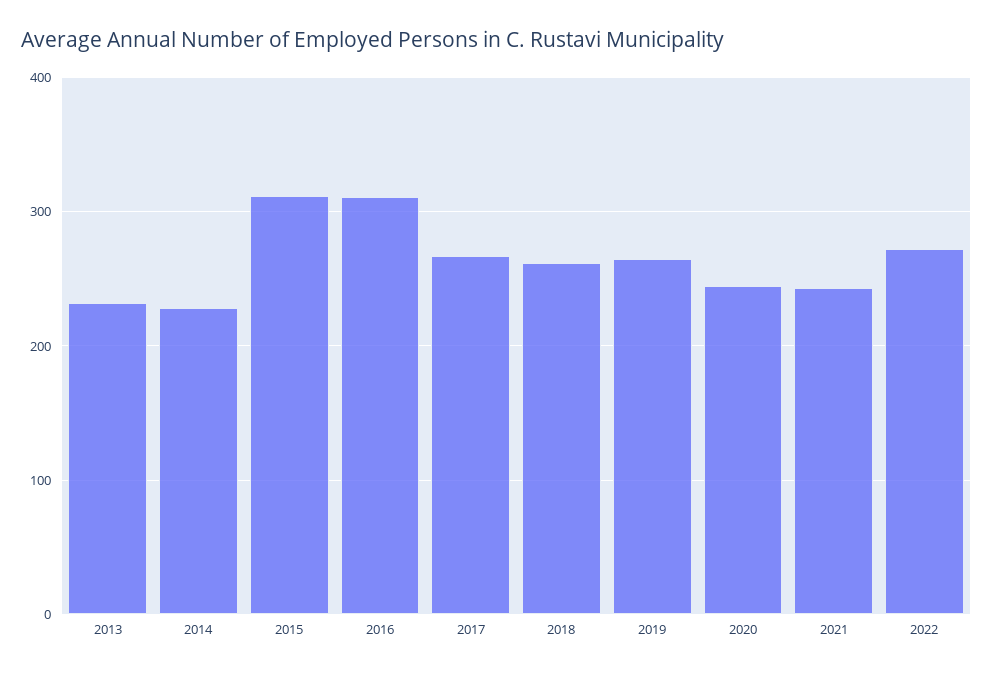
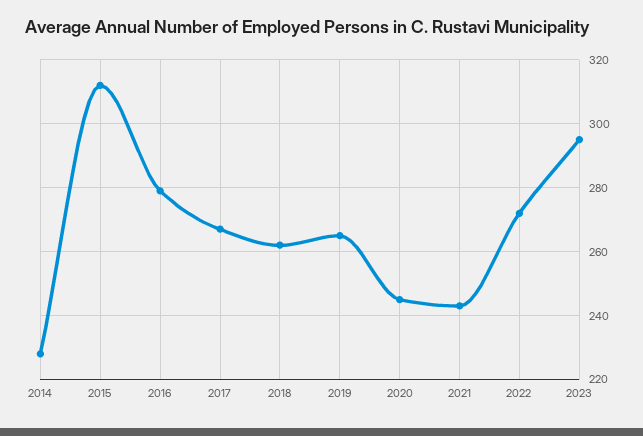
2013: 230 -> none
2016: 310 -> 280
2023: none -> 295

